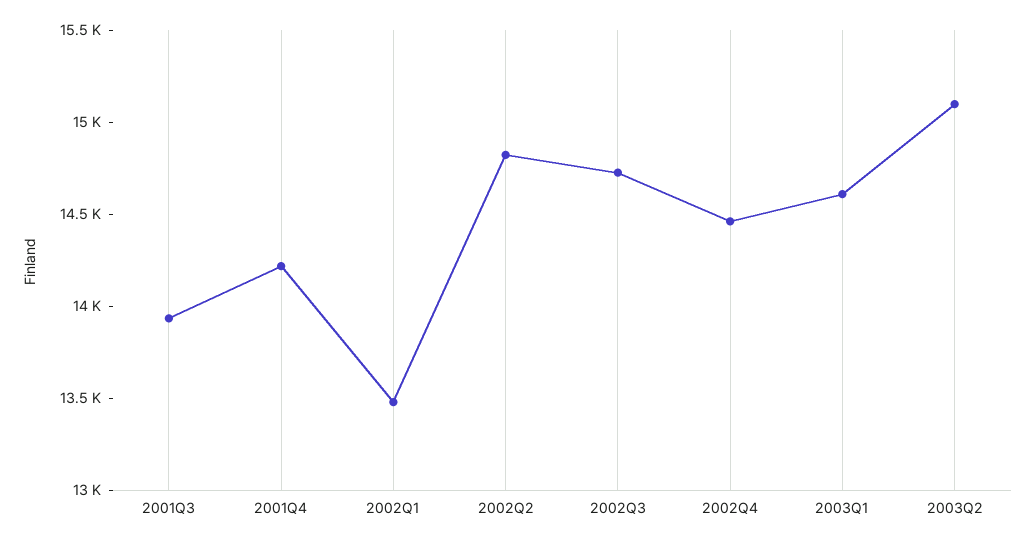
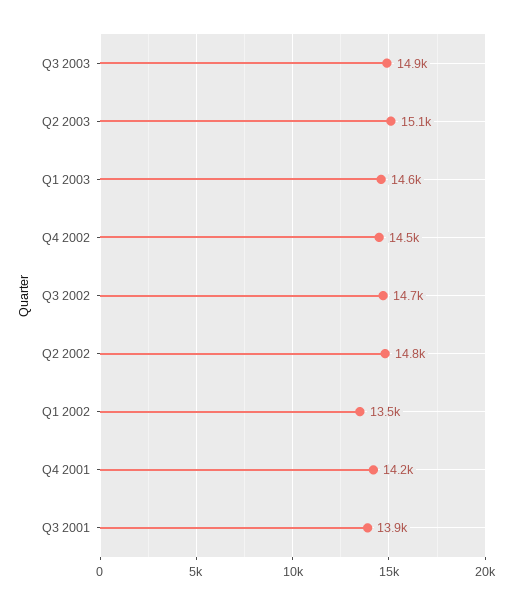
Q3 2003: none -> 14900

